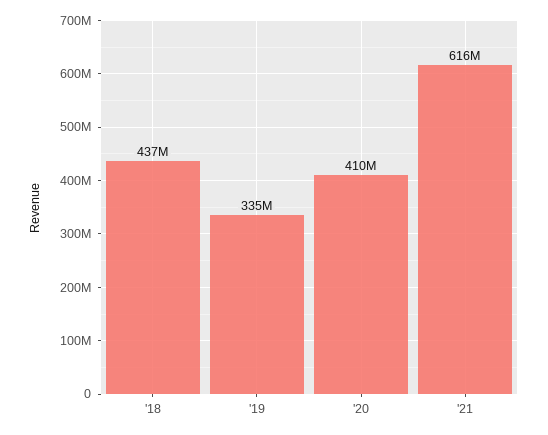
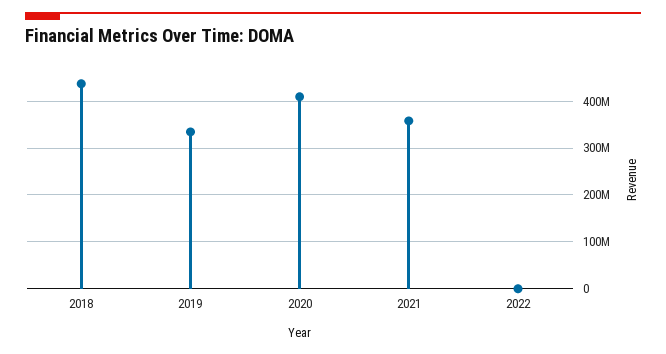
'21: 616000000 -> 360000000
2022: none -> 0

